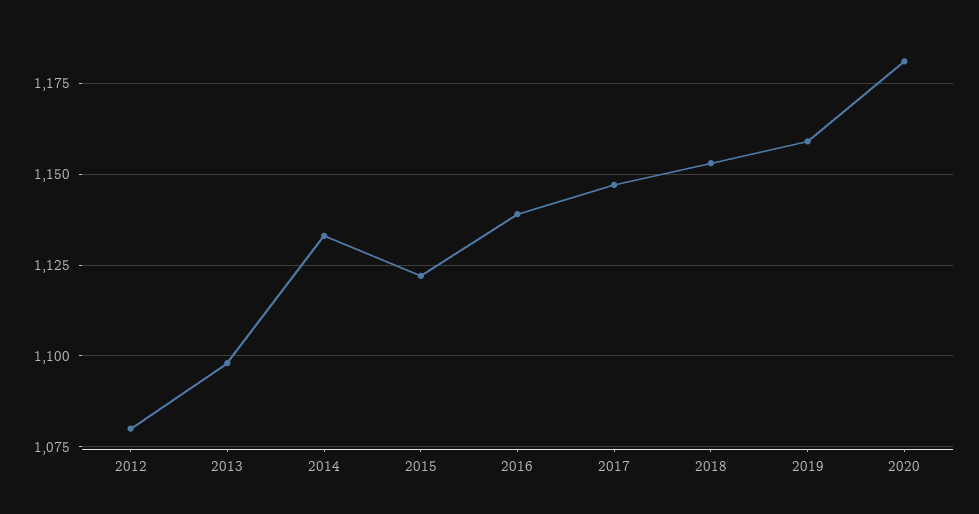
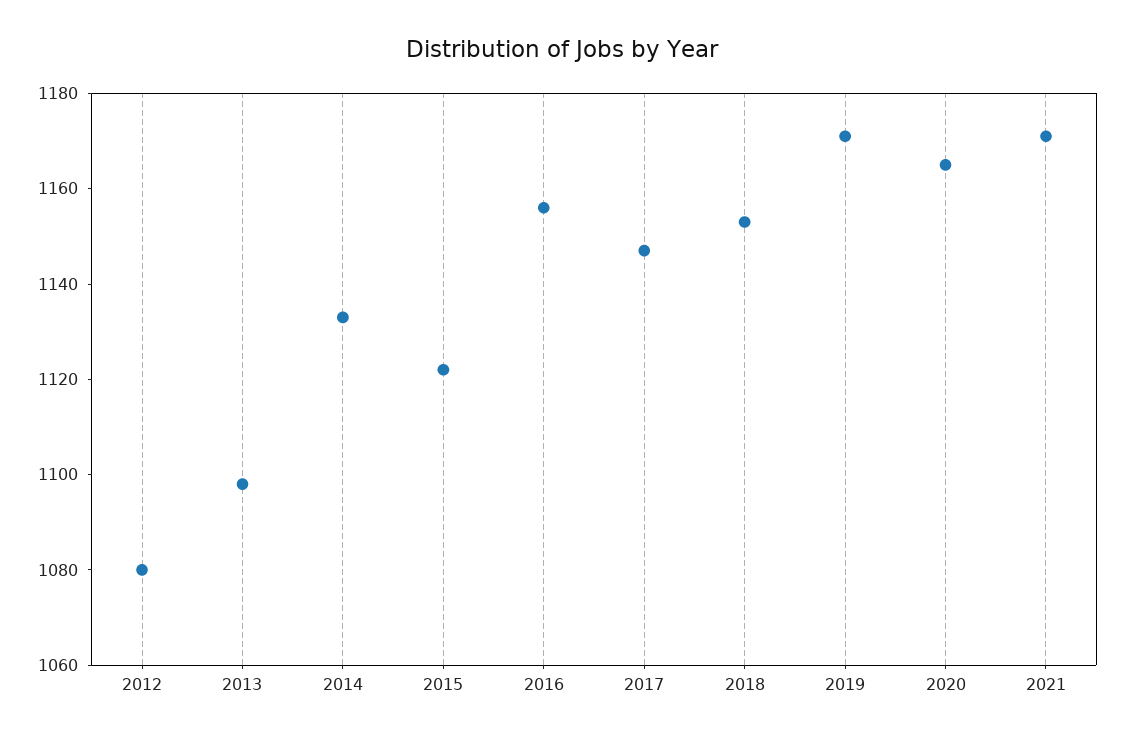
2016: 1140 -> 1155
2019: 1160 -> 1170
2020: 1180 -> 1165
2021: none -> 1170

